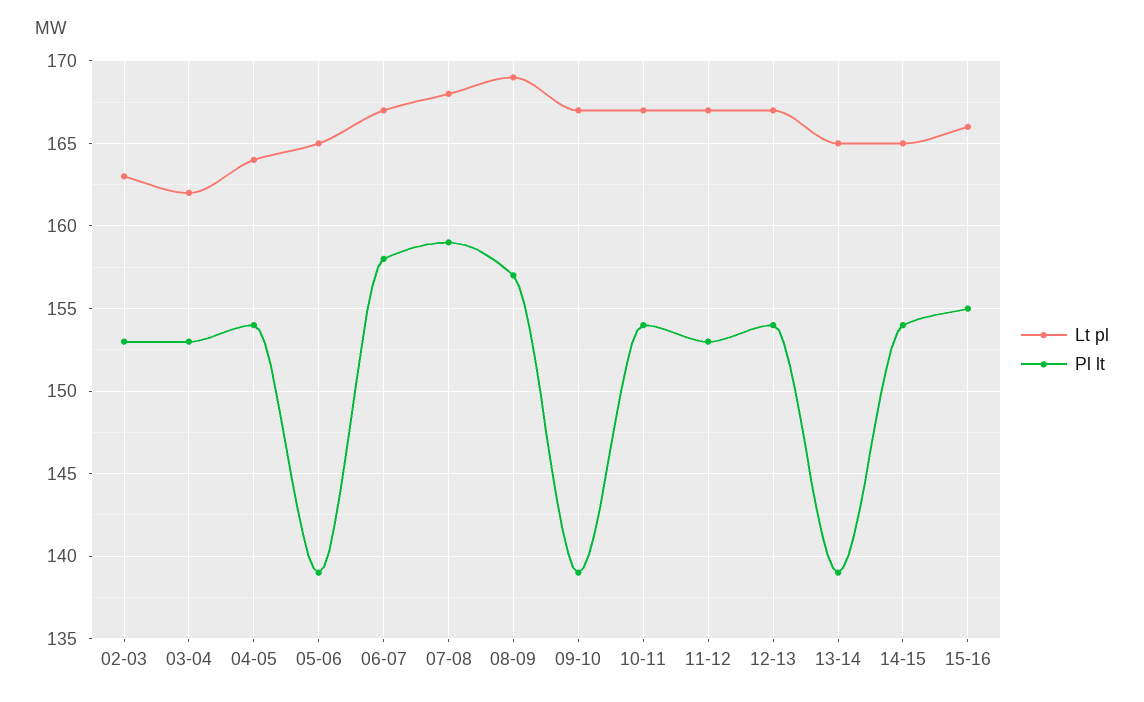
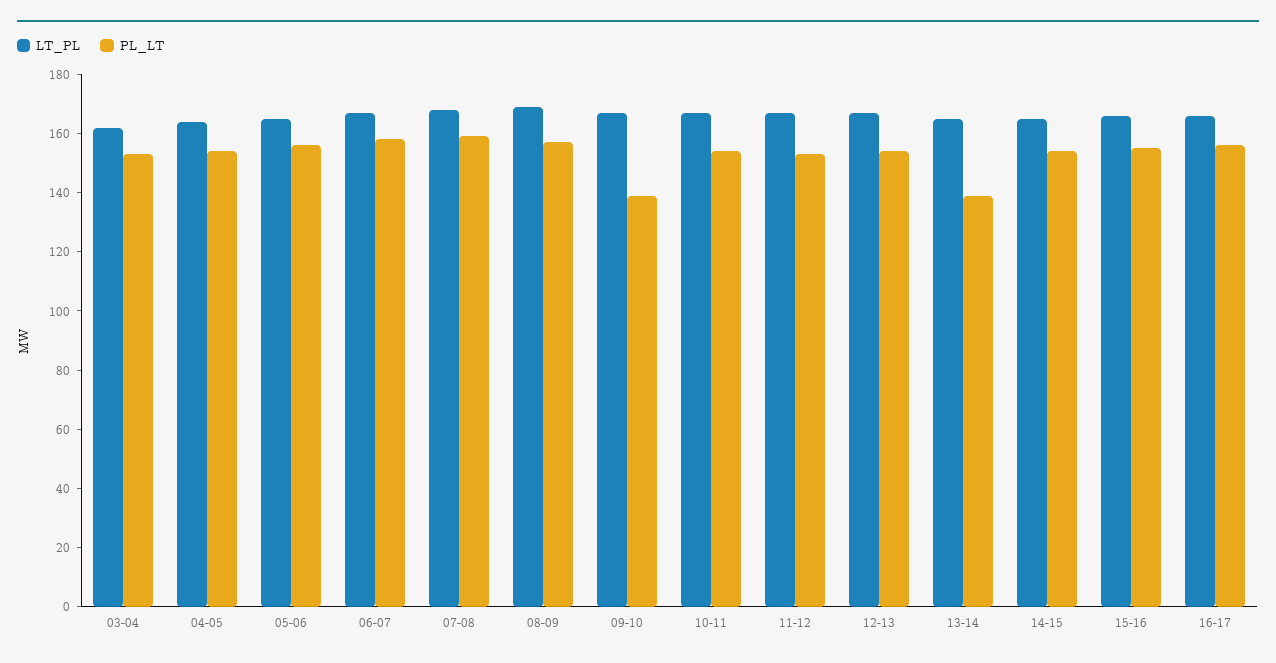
Lt pl, 02-03: 163 -> none
Pl lt, 02-03: 153 -> none
Pl lt, 05-06: 139 -> 155
Lt pl, 16-17: none -> 165
Pl lt, 16-17: none -> 155

